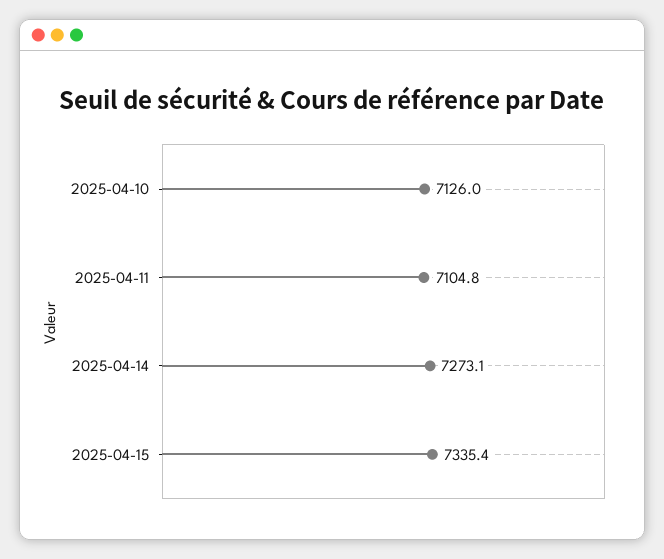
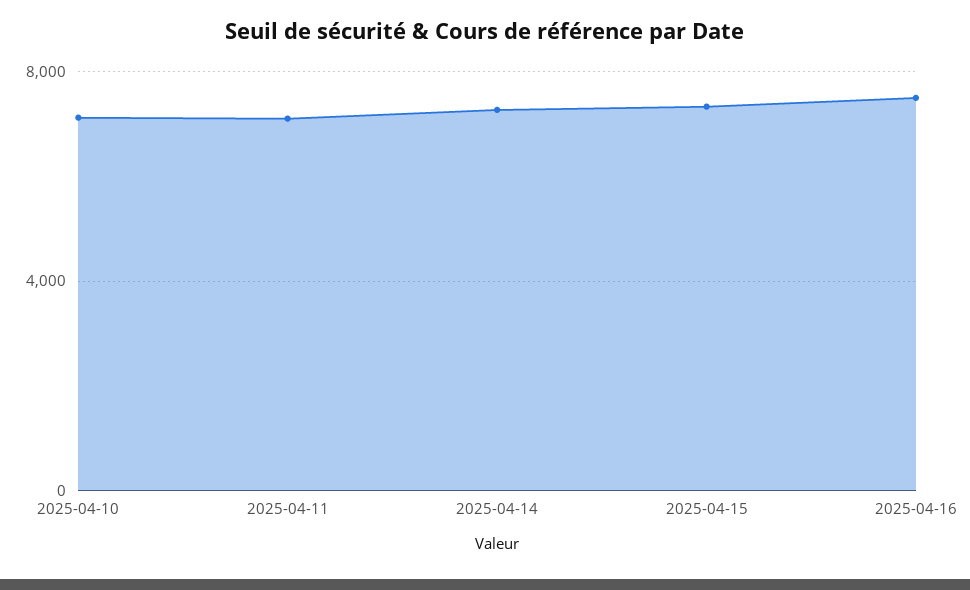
2025-04-16: none -> 7500

